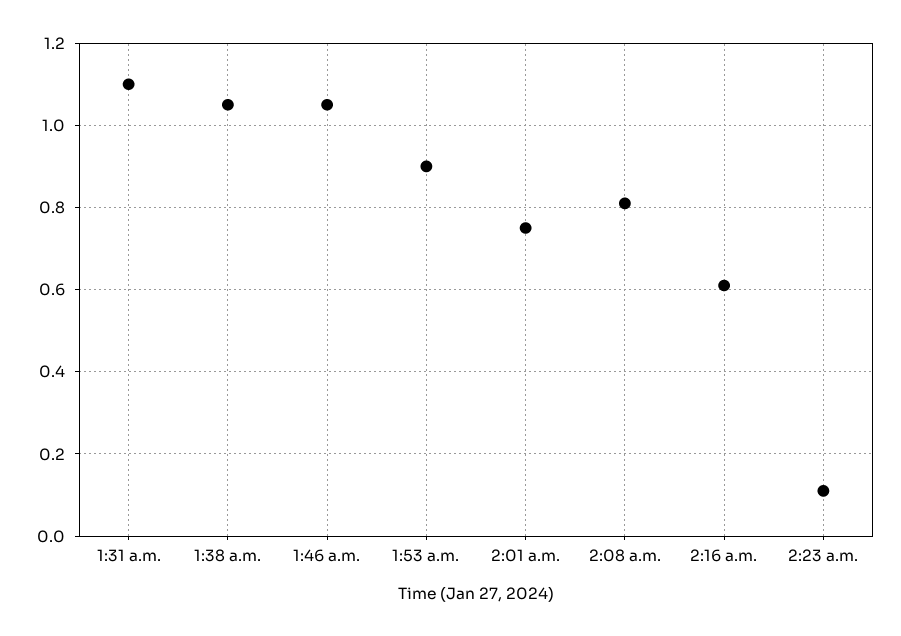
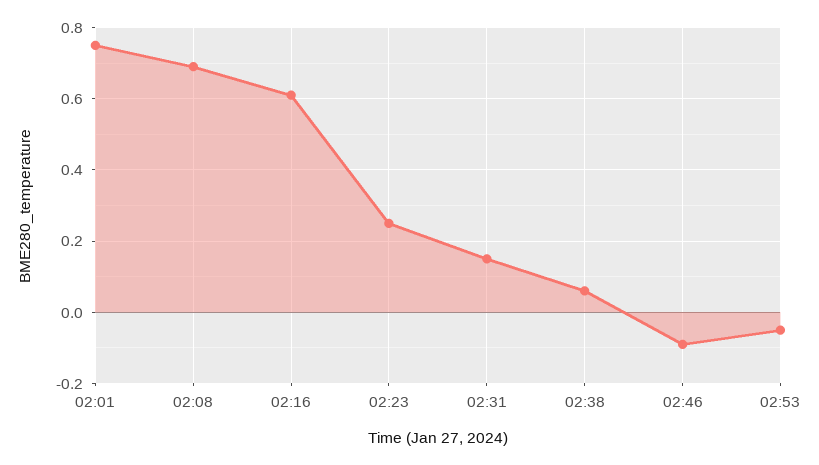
1:31 a.m.: 1.1 -> none
1:38 a.m.: 1.05 -> none
1:46 a.m.: 1.05 -> none
1:53 a.m.: 0.9 -> none
2:08 a.m.: 0.8 -> 0.7
2:23 a.m.: 0.1 -> 0.25
02:31: none -> 0.15
02:38: none -> 0.05
02:46: none -> -0.1
02:53: none -> -0.05

